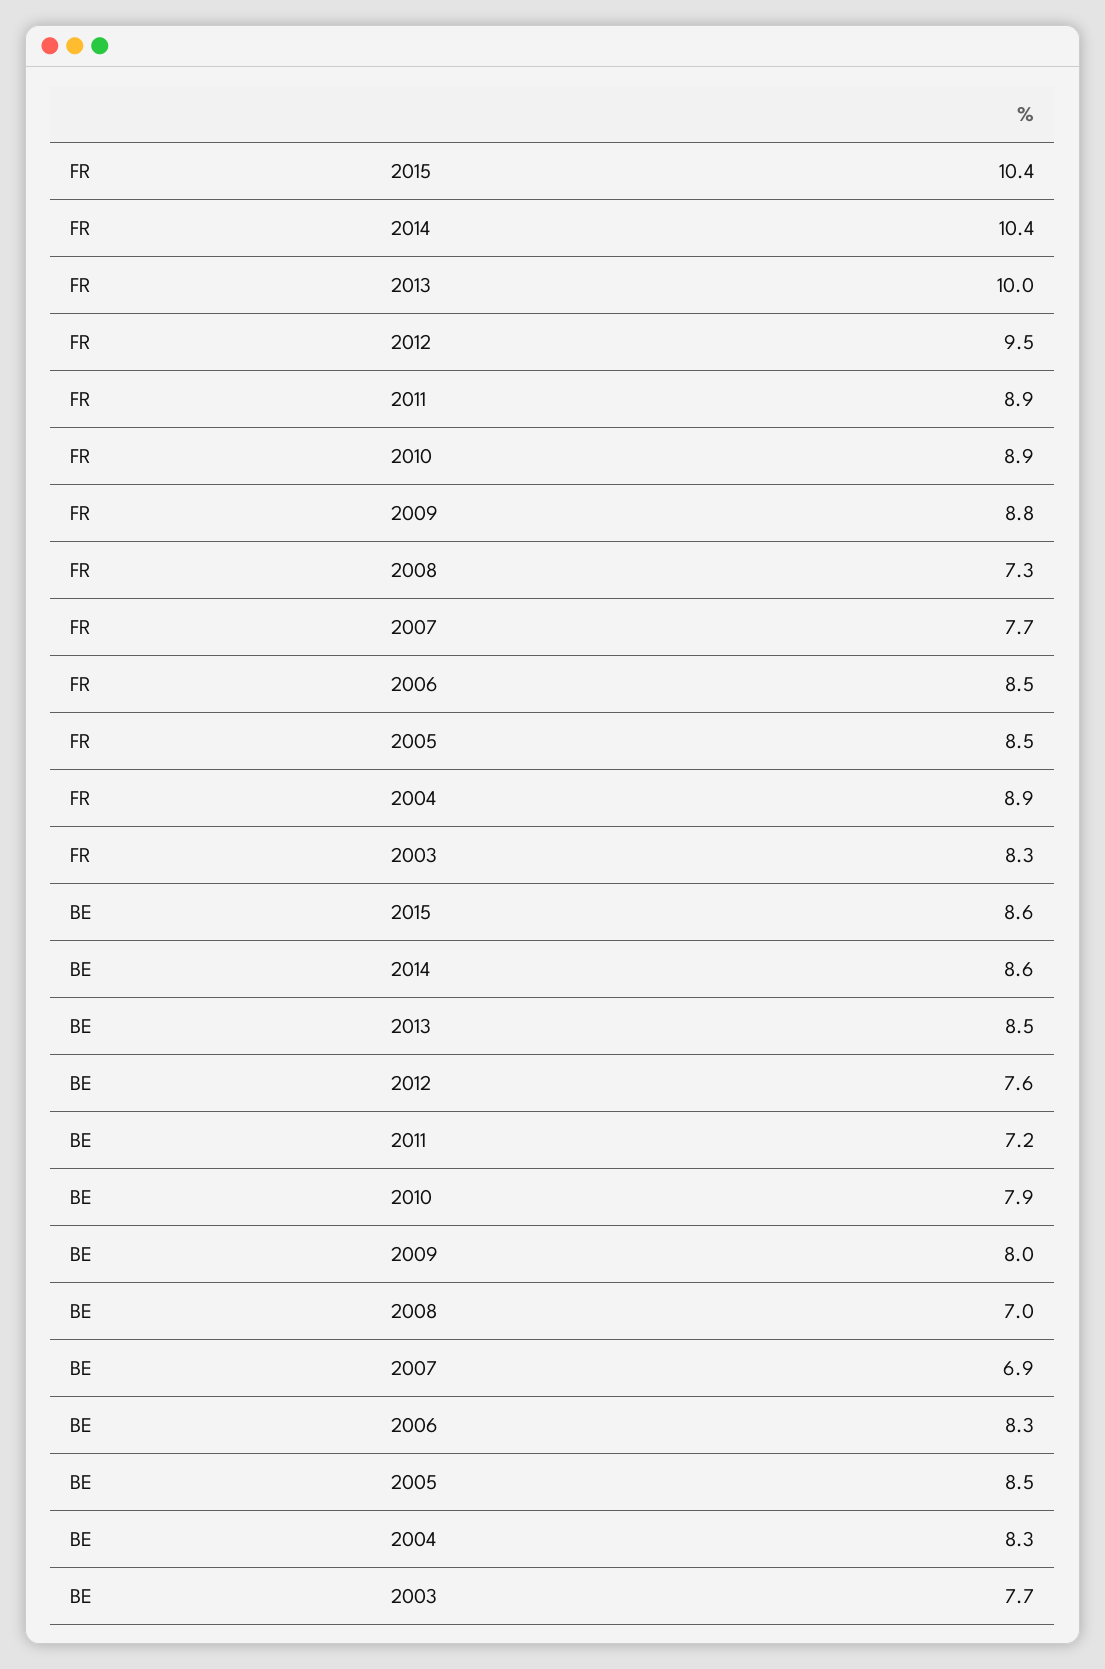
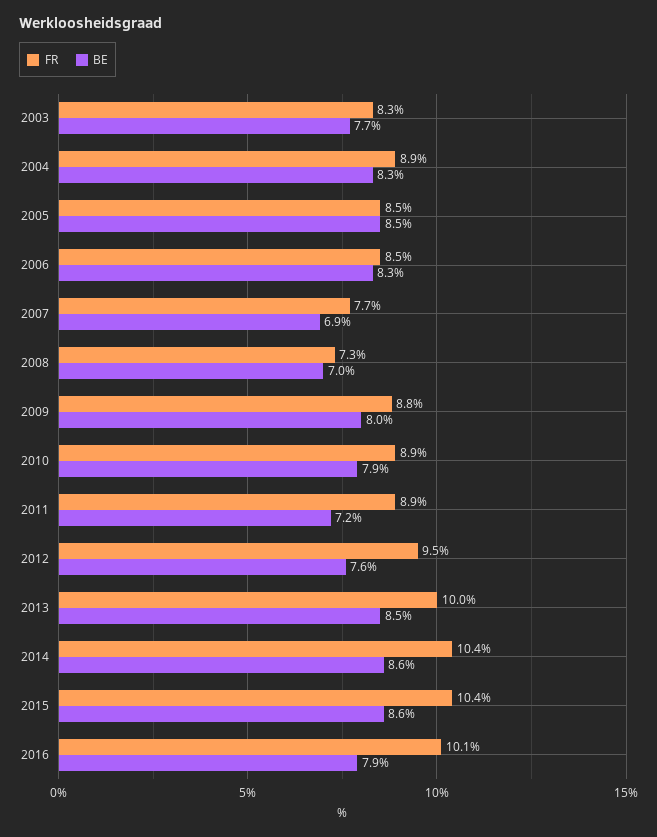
FR, 2016: none -> 10.1
BE, 2016: none -> 7.9

